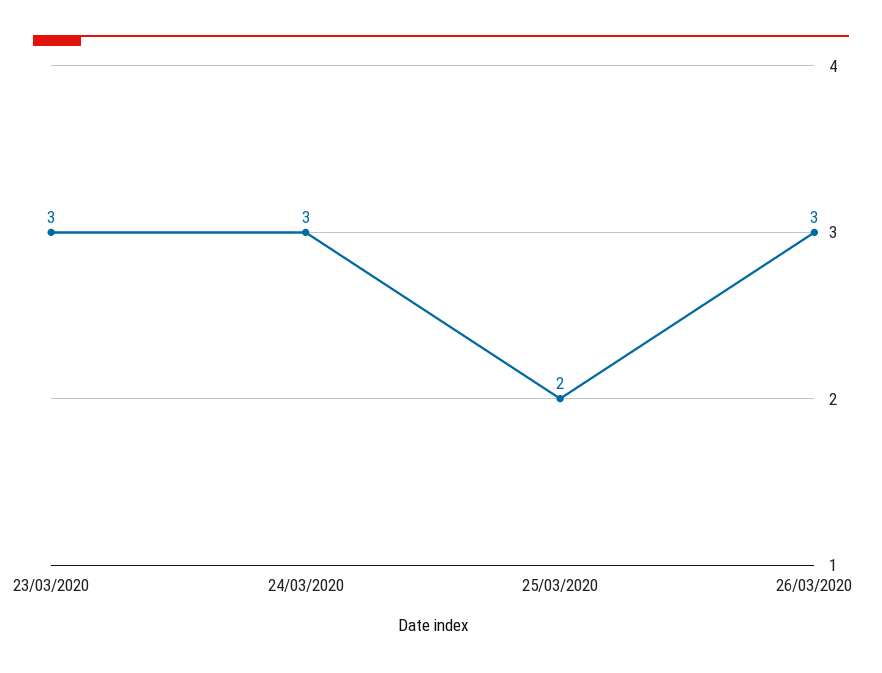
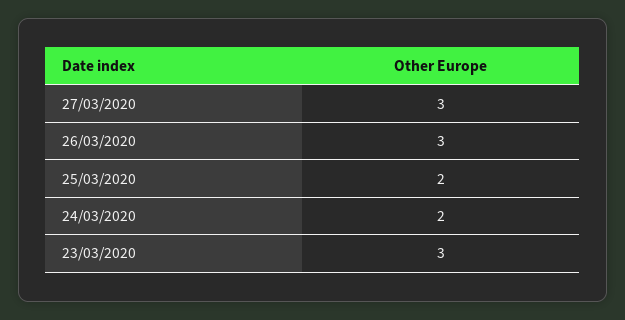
24/03/2020: 3 -> 2
27/03/2020: none -> 3

